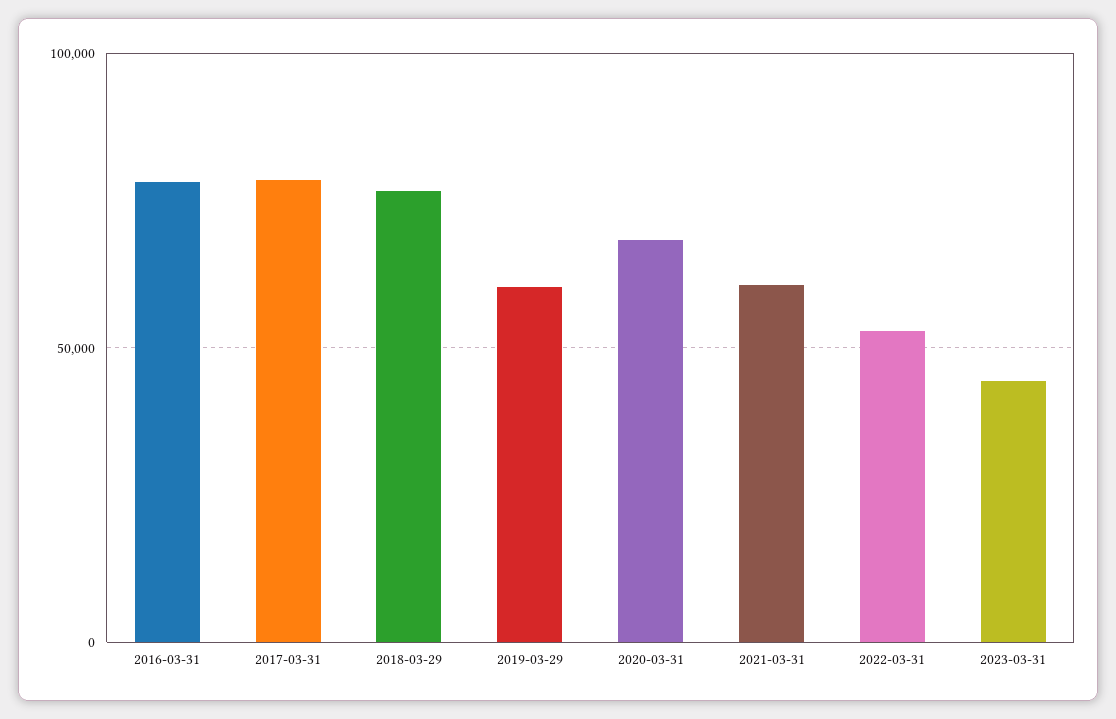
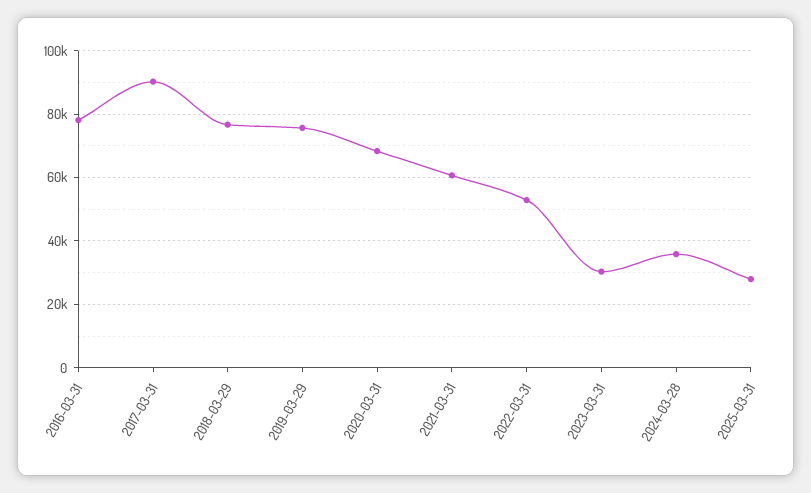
2017-03-31: 80000 -> 90000
2019-03-29: 60000 -> 76000
2023-03-31: 45000 -> 30000
2024-03-28: none -> 36000
2025-03-31: none -> 28000

